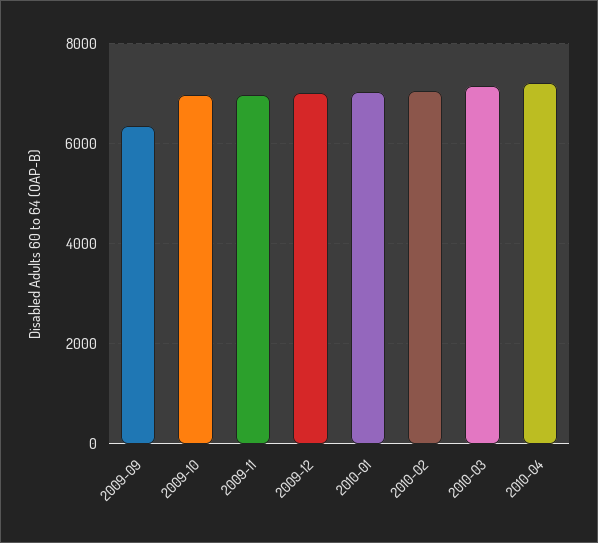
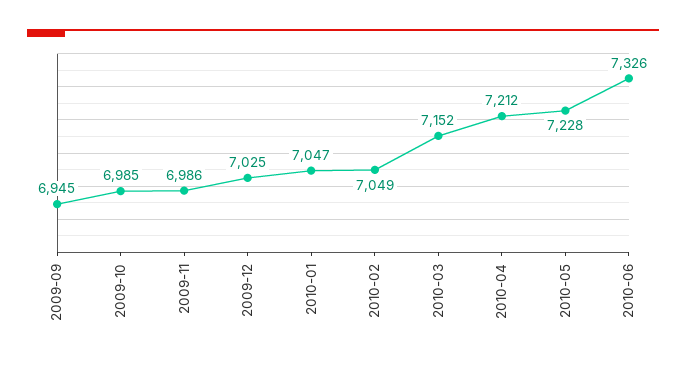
2009-09: 6400 -> 6945
2010-05: none -> 7228
2010-06: none -> 7326

